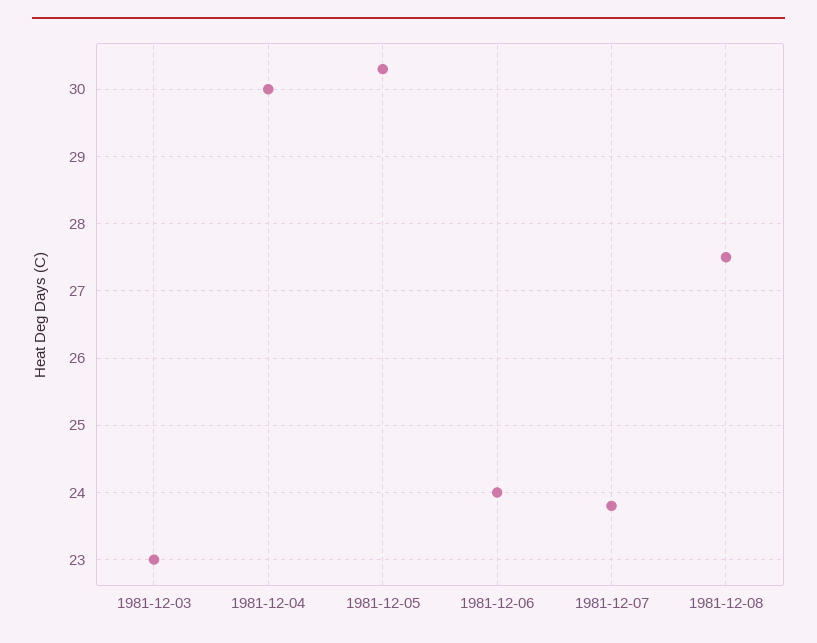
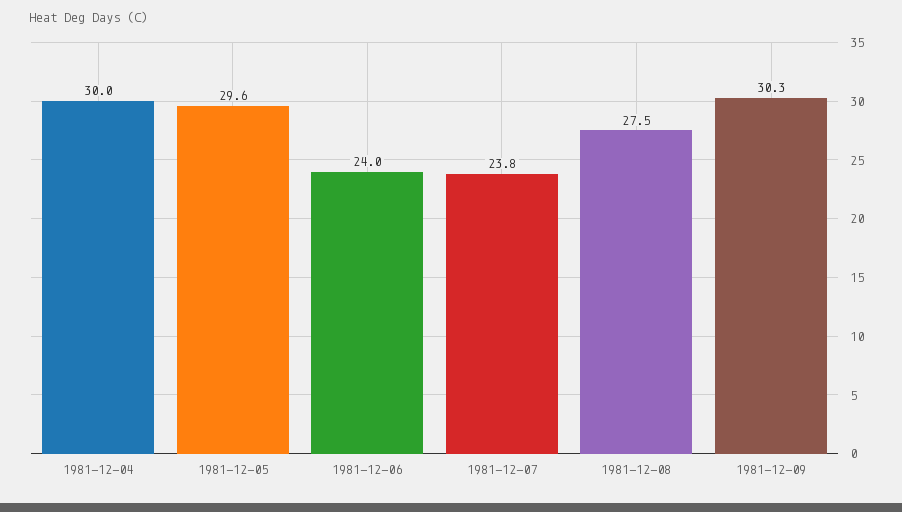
1981-12-03: 23 -> none
1981-12-05: 30.3 -> 29.6
1981-12-09: none -> 30.3

